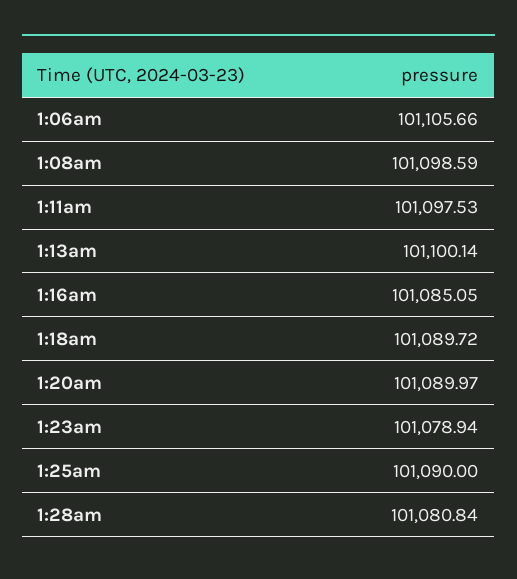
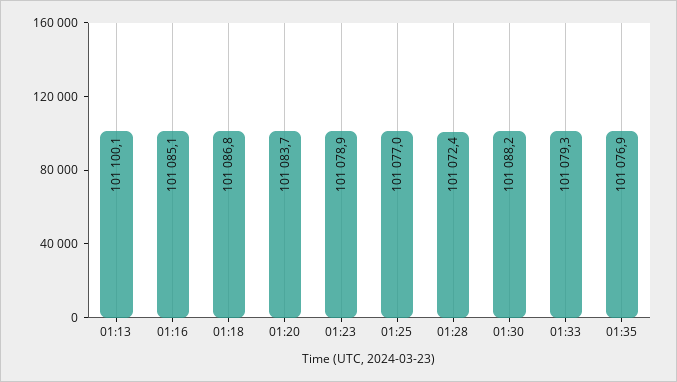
1:06am: 101105.66 -> none
1:08am: 101098.59 -> none
1:11am: 101097.53 -> none
1:18am: 101089.72 -> 101086.8
1:20am: 101089.97 -> 101083.7
1:25am: 101090 -> 101077
1:28am: 101080.84 -> 101072.4
01:30: none -> 101088.2
01:33: none -> 101079.3
01:35: none -> 101076.9

